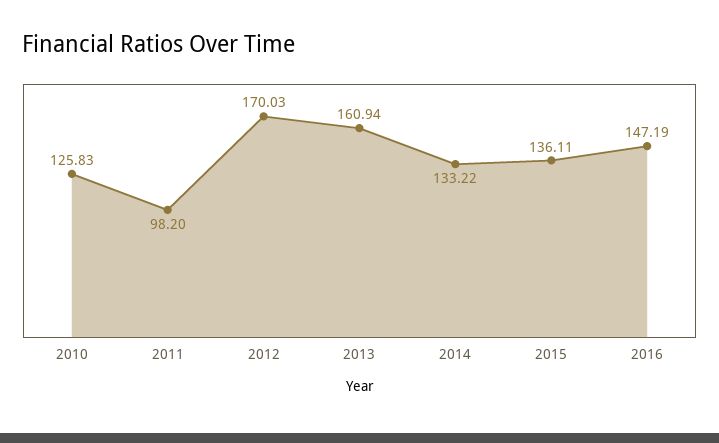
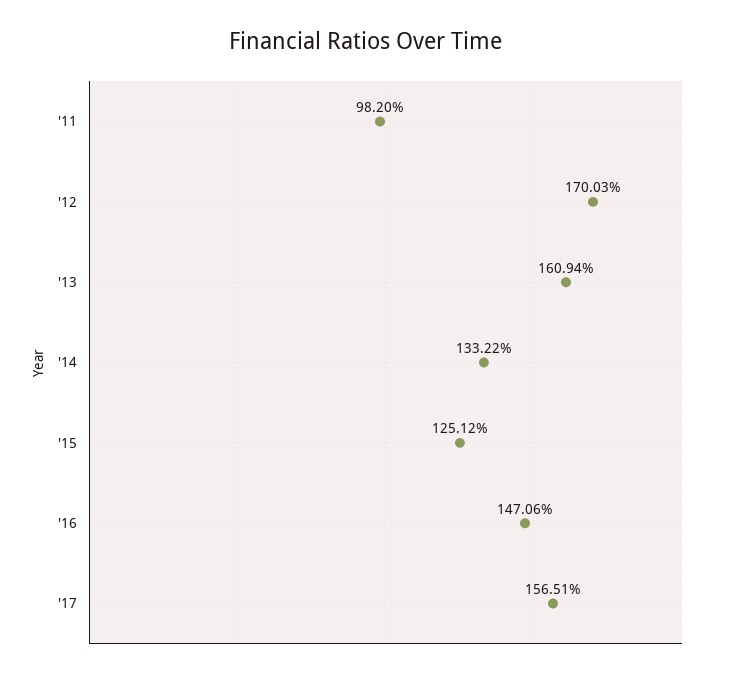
2010: 125.83 -> none
2015: 136.11 -> 125.12
2016: 147.19 -> 147.06
'17: none -> 156.51

